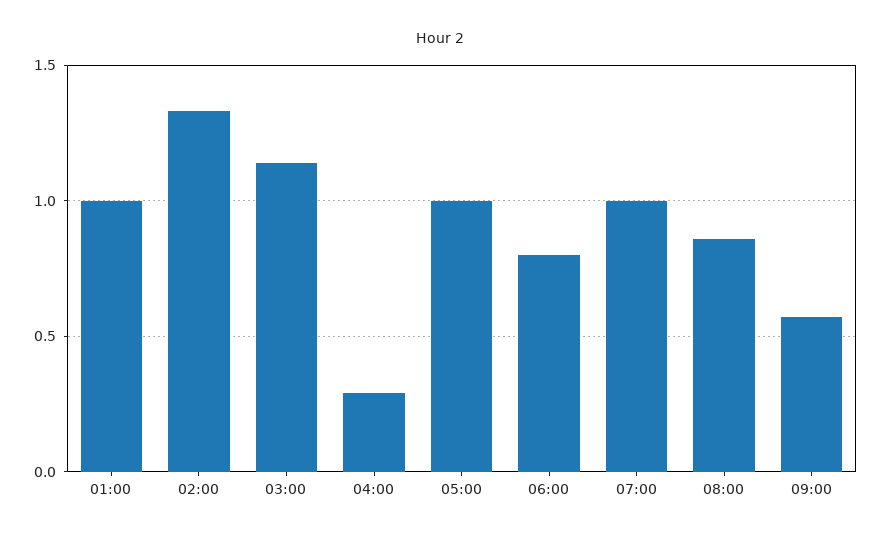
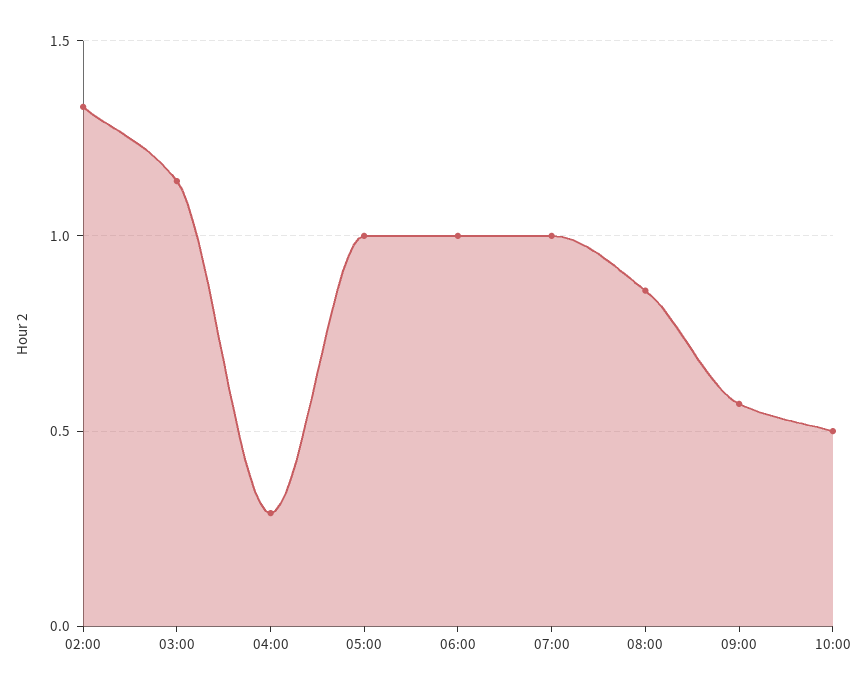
01:00: 1 -> none
06:00: 0.8 -> 1
10:00: none -> 0.5

